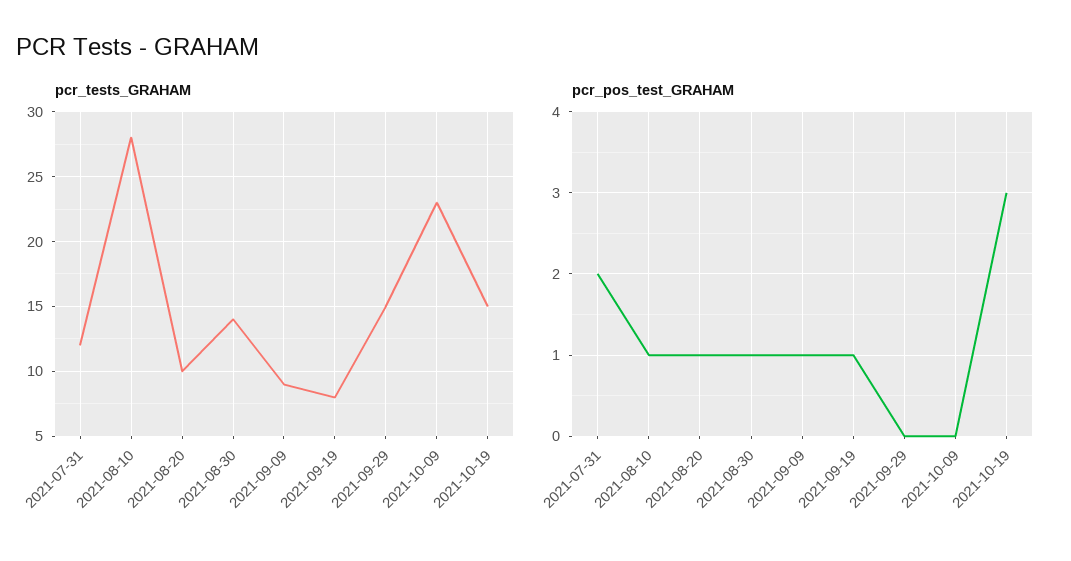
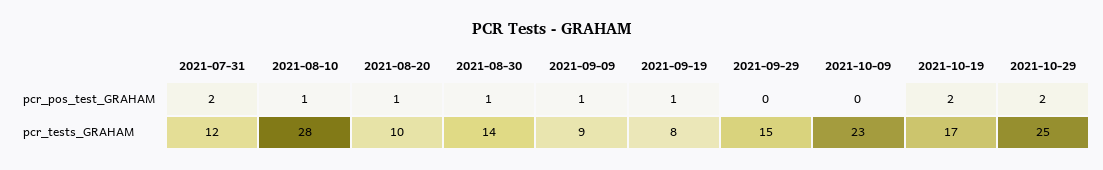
pcr_tests_GRAHAM, 2021-10-19: 15 -> 17
pcr_pos_test_GRAHAM, 2021-10-19: 3 -> 2
pcr_pos_test_GRAHAM, 2021-10-29: none -> 2
pcr_tests_GRAHAM, 2021-10-29: none -> 25

